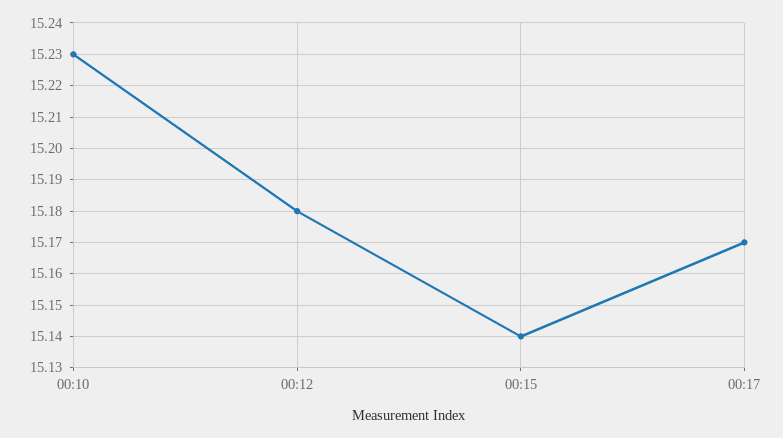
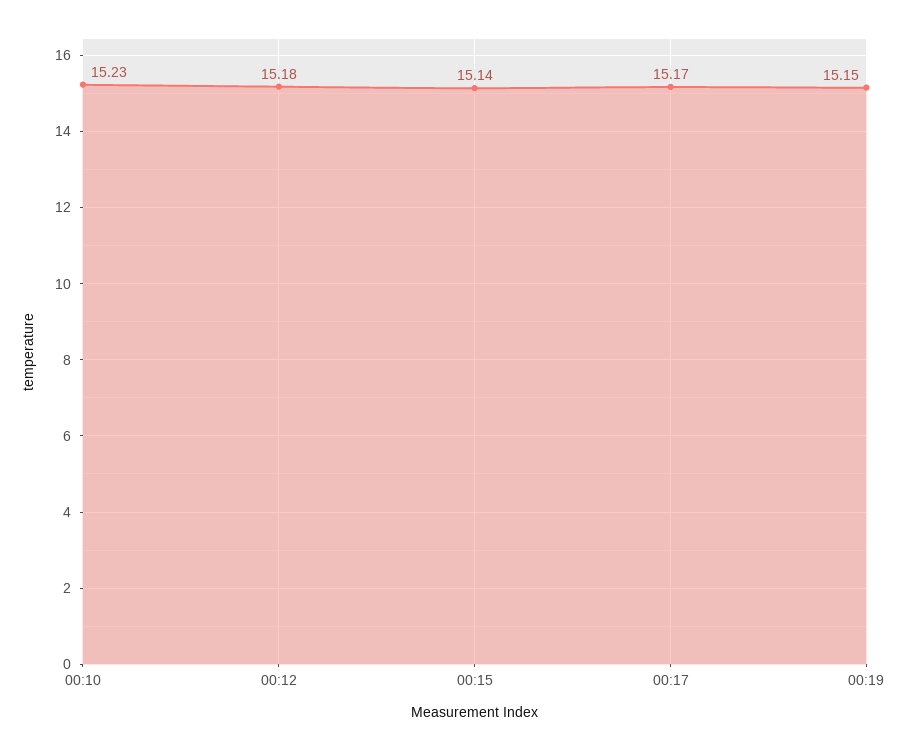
00:19: none -> 15.15

